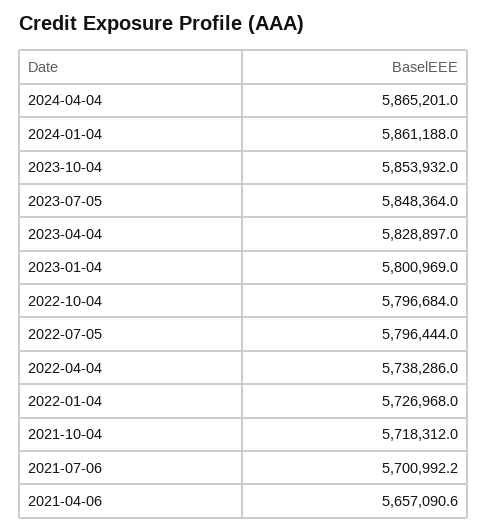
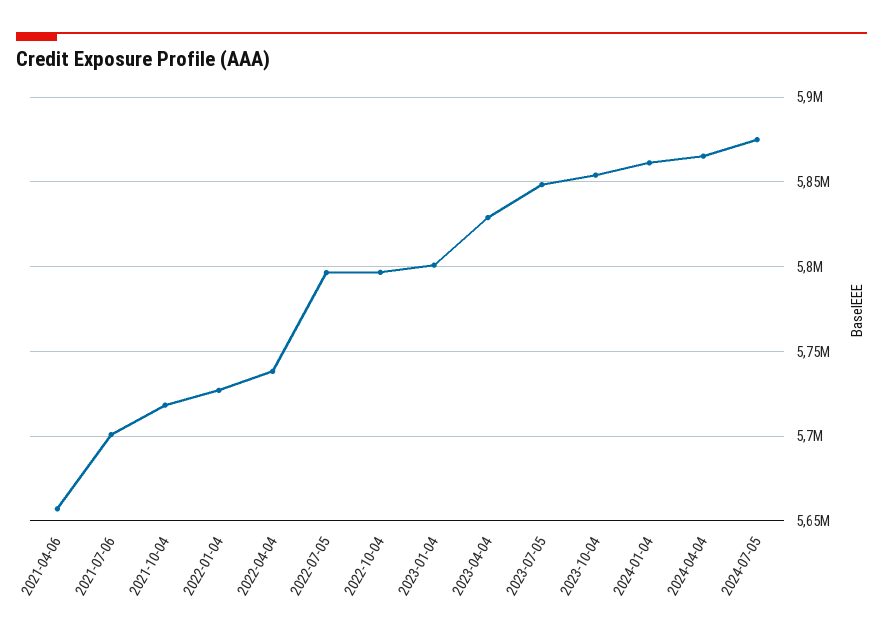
2024-07-05: none -> 5875000

